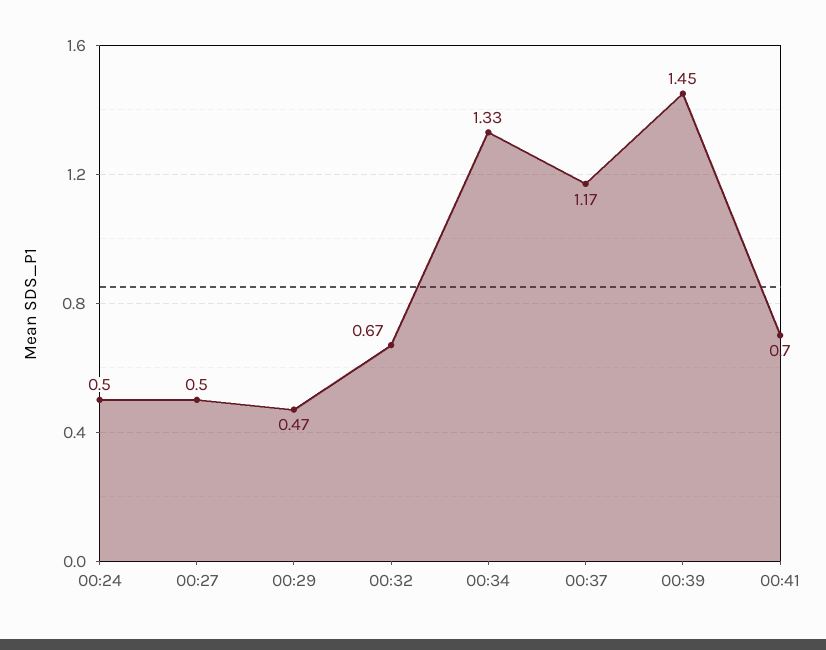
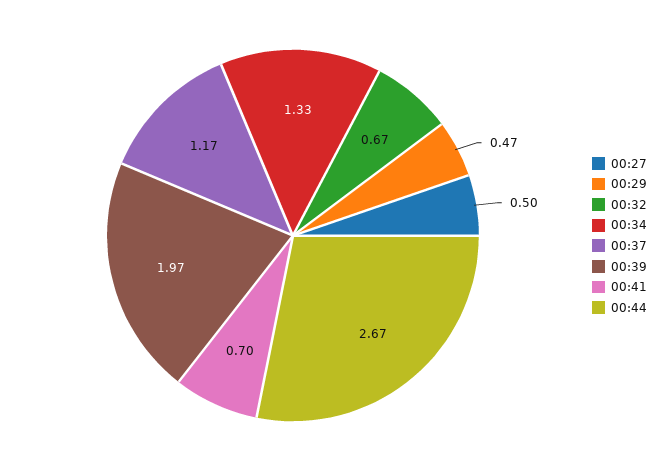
00:24: 0.5 -> none
00:39: 1.45 -> 1.97
00:44: none -> 2.67

